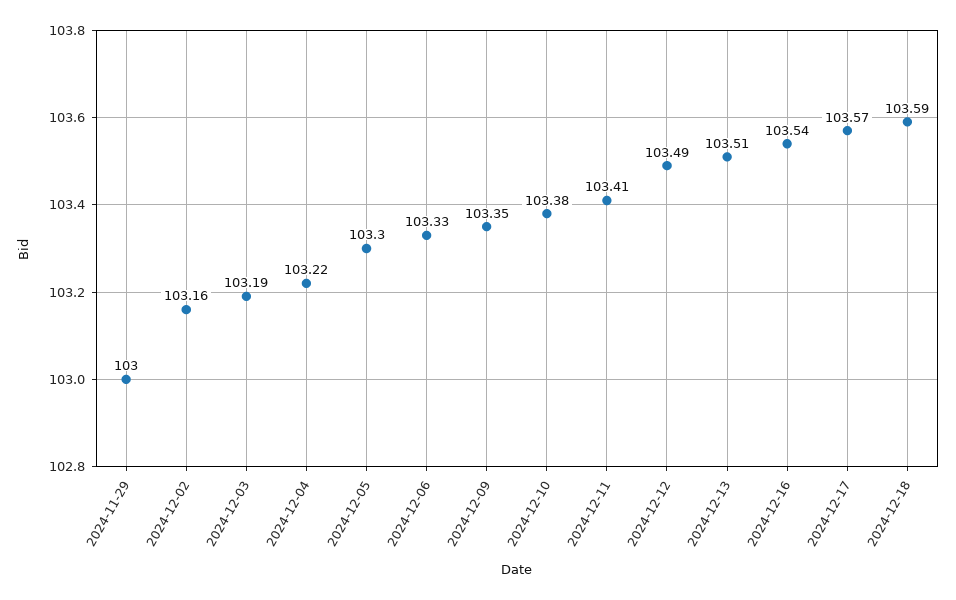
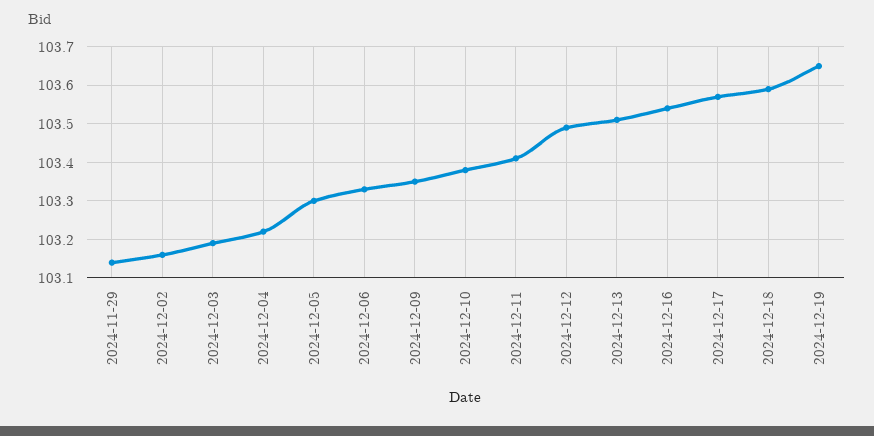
2024-11-29: 103 -> 103.15
2024-12-19: none -> 103.65

